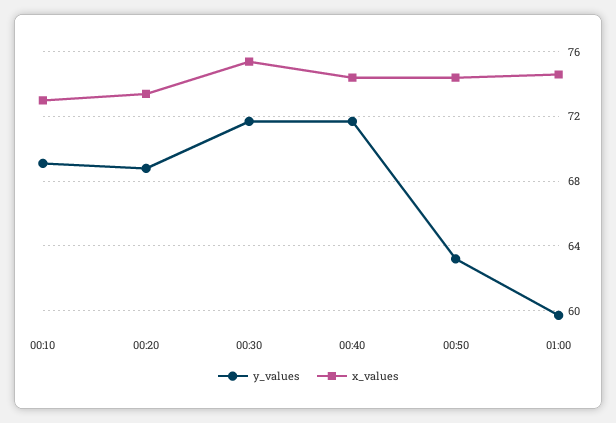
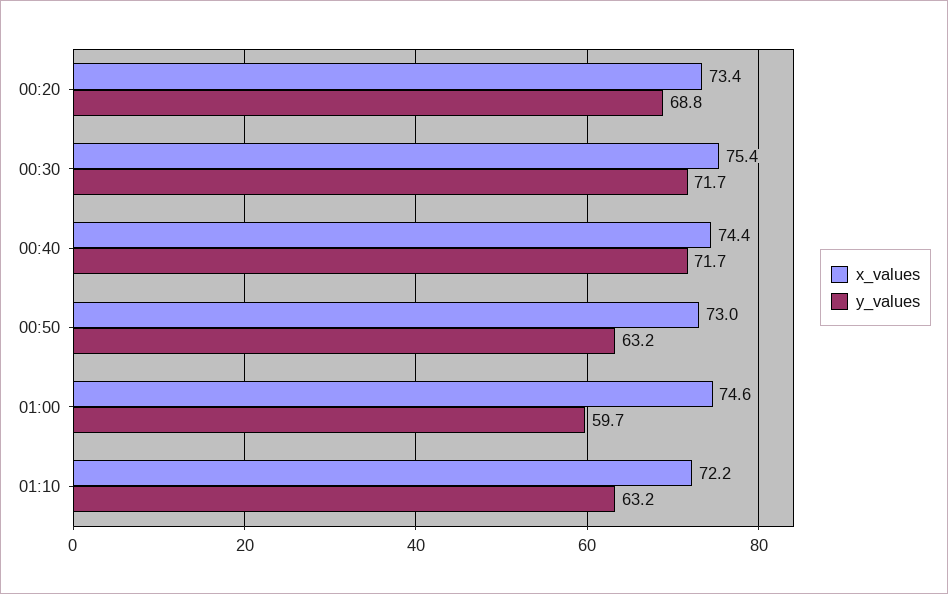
y_values, 00:10: 69 -> none
x_values, 00:10: 73 -> none
x_values, 00:50: 74.5 -> 73
x_values, 01:10: none -> 72.2
y_values, 01:10: none -> 63.2

